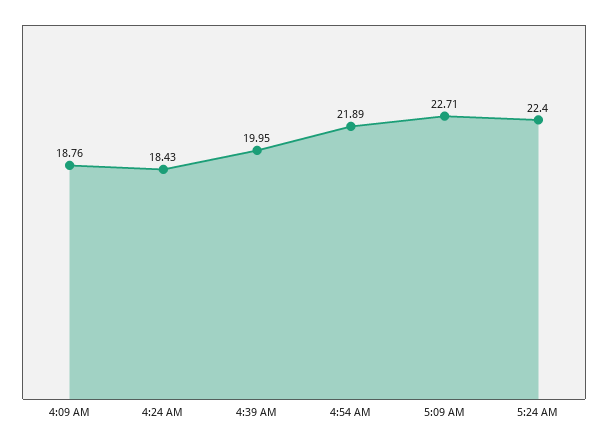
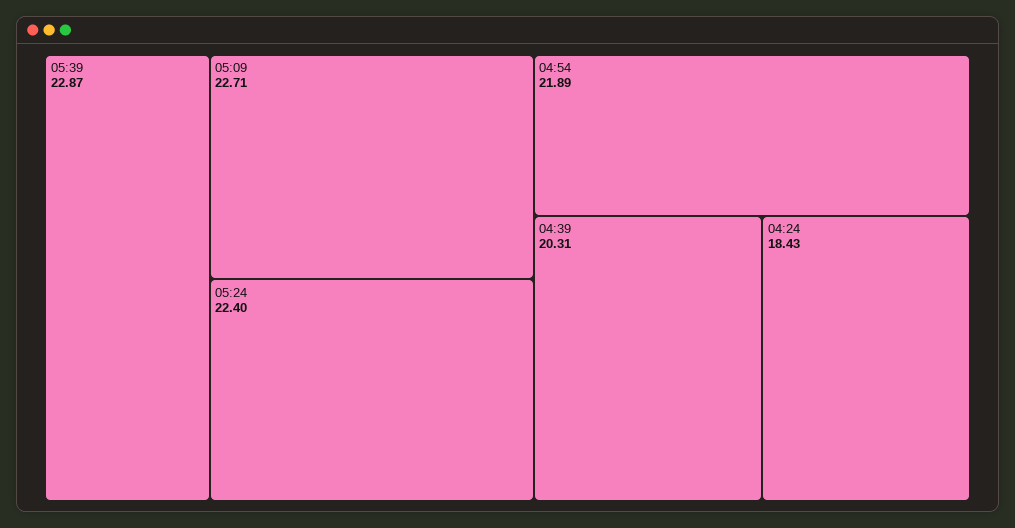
4:09 AM: 18.76 -> none
4:39 AM: 19.95 -> 20.31
05:39: none -> 22.87

